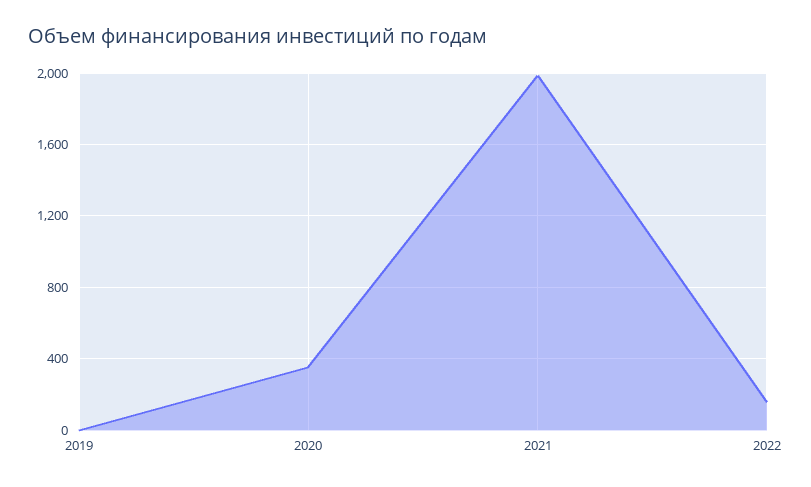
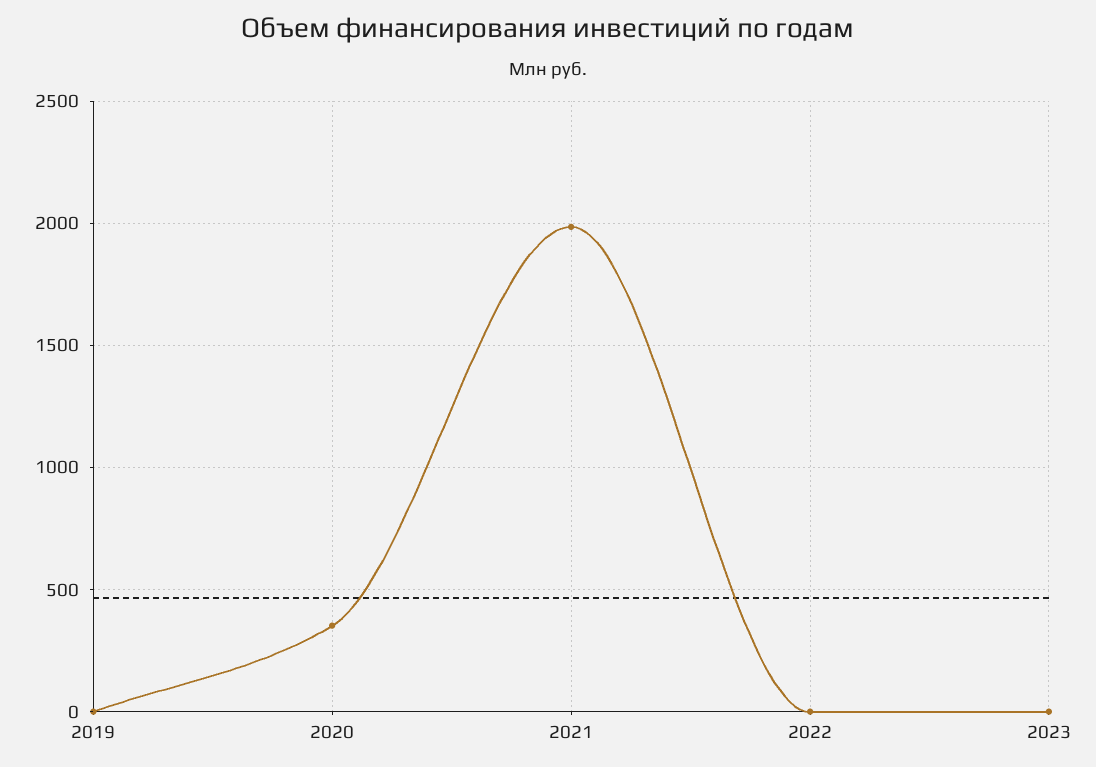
2022: 150 -> 0
2023: none -> 0

